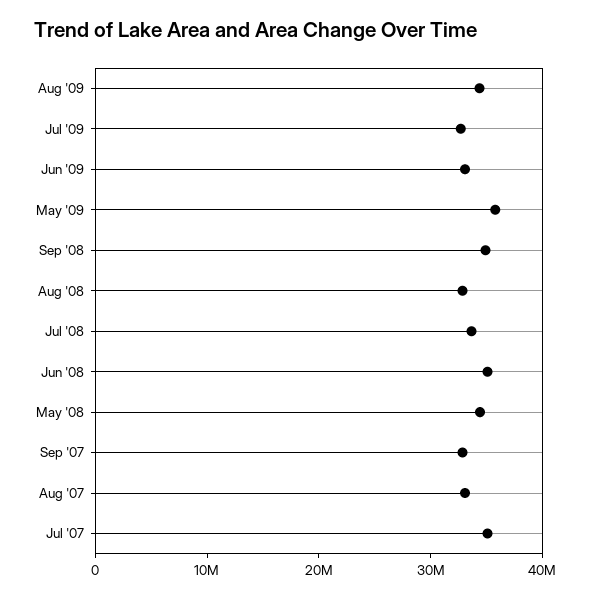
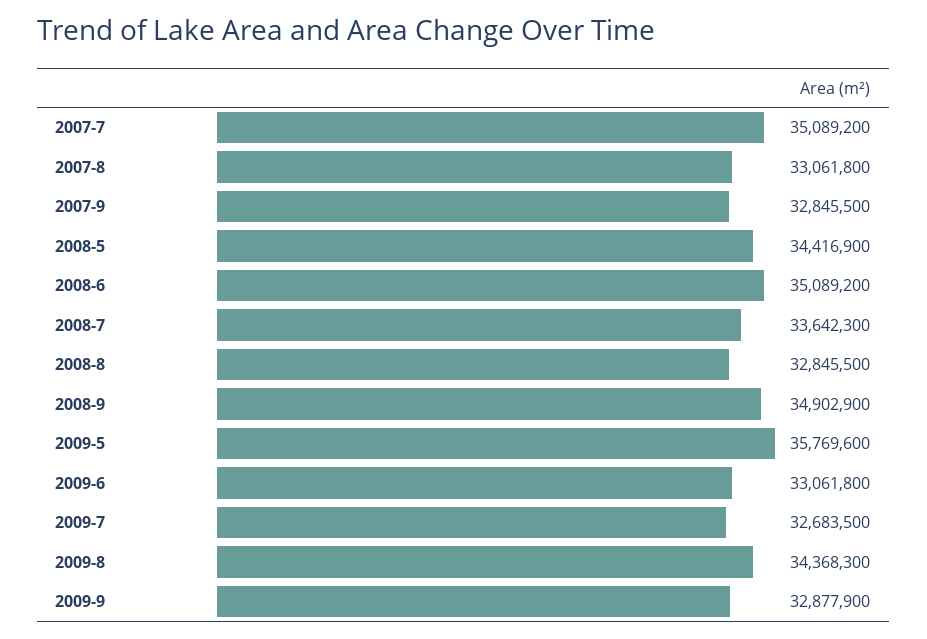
2009-9: none -> 32877900

